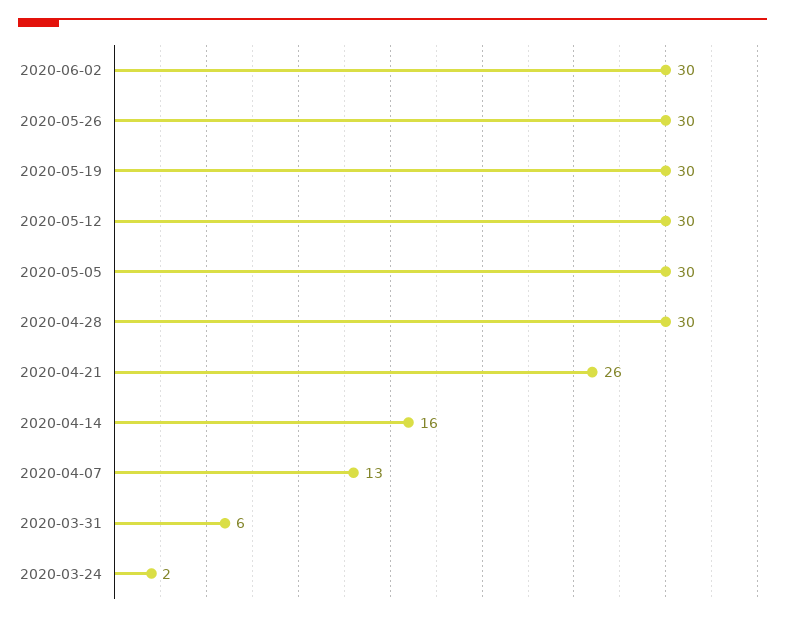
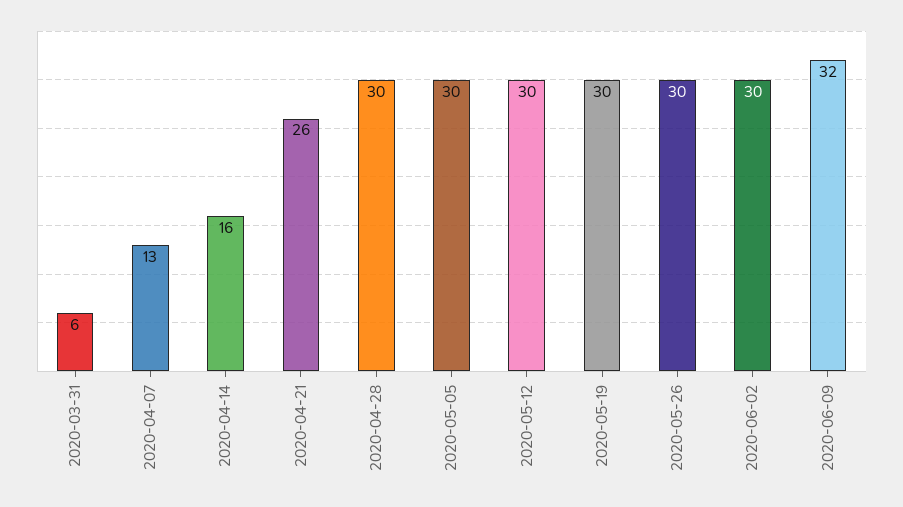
2020-03-24: 2 -> none
2020-06-09: none -> 32

